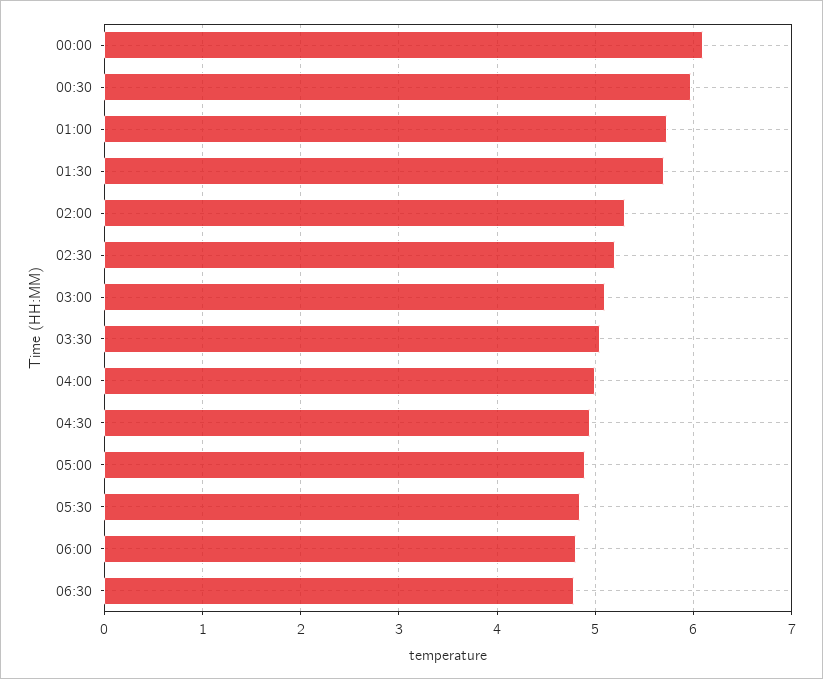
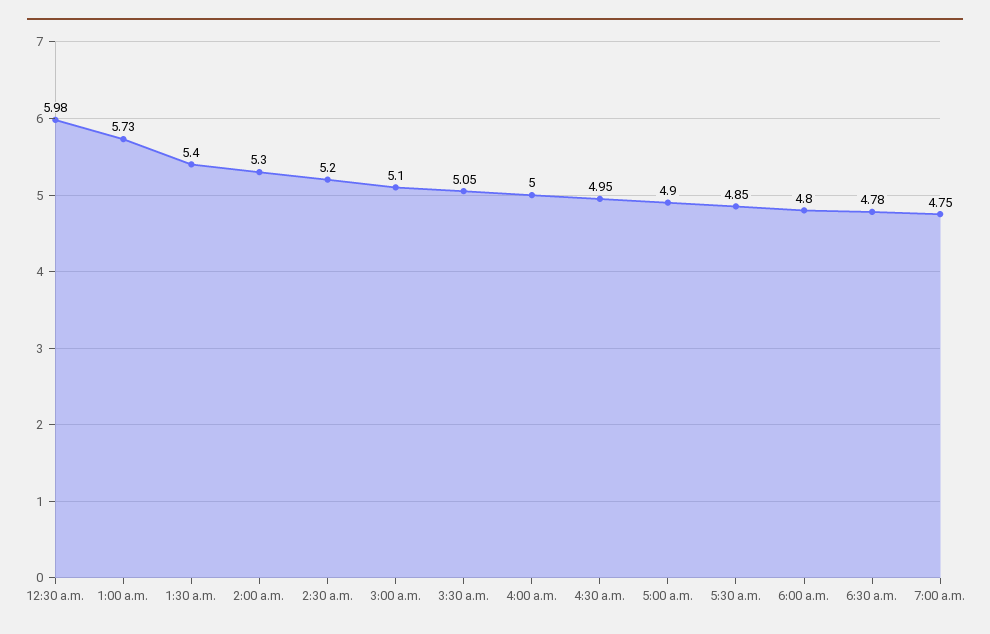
00:00: 6.1 -> none
01:30: 5.7 -> 5.4
7:00 a.m.: none -> 4.75

